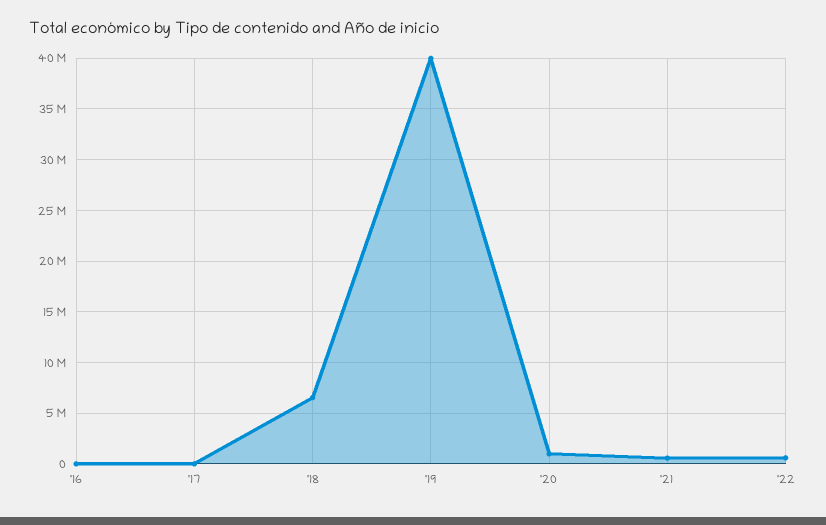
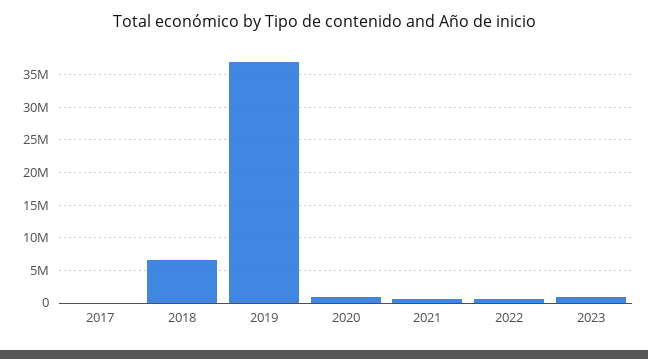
'16: 0 -> none
'19: 40000000 -> 37000000
2023: none -> 1000000

